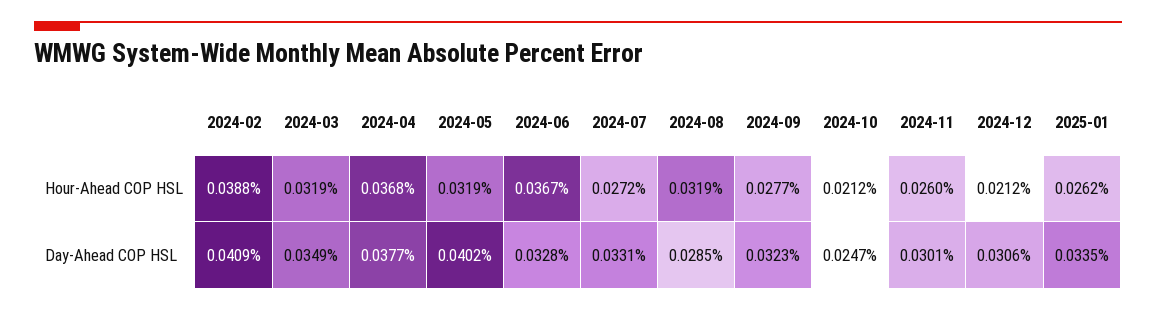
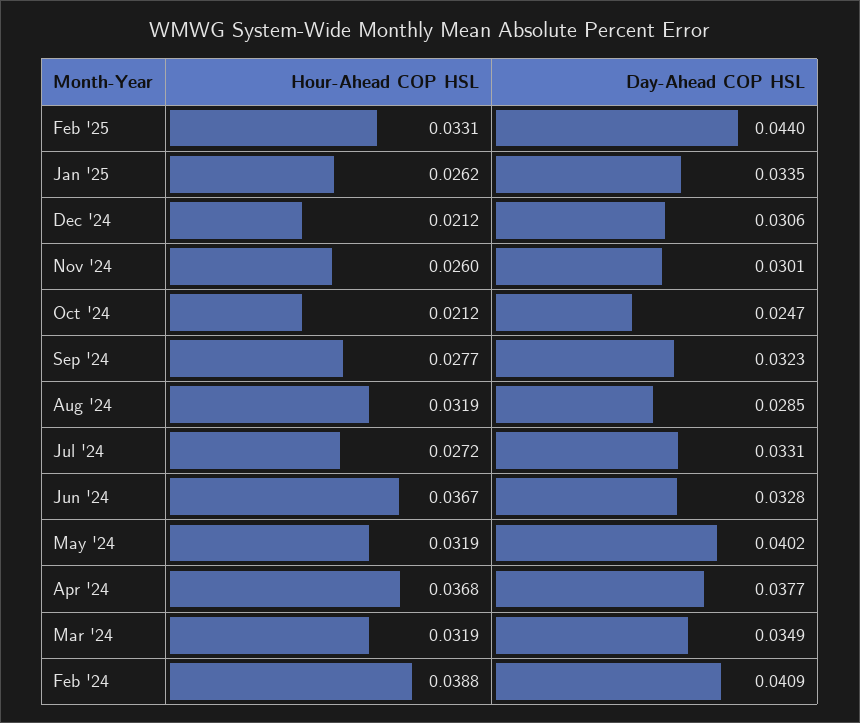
Feb '25, Hour-Ahead COP HSL: none -> 0.0331
Feb '25, Day-Ahead COP HSL: none -> 0.044

